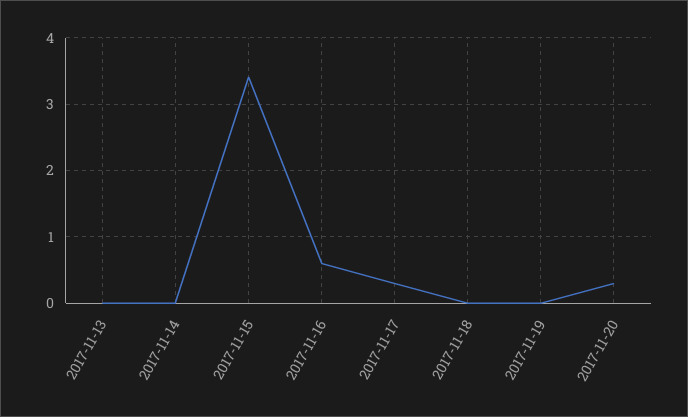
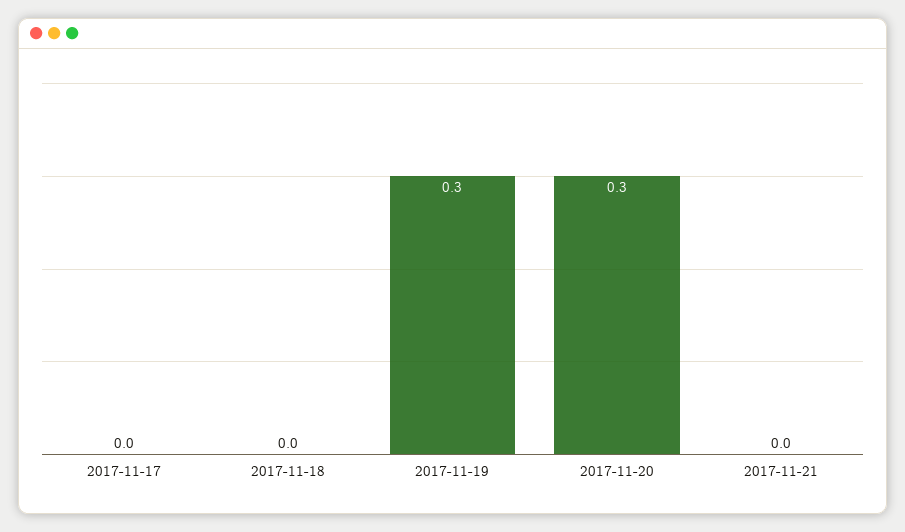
2017-11-13: 0 -> none
2017-11-14: 0 -> none
2017-11-15: 3.4 -> none
2017-11-16: 0.6 -> none
2017-11-17: 0.3 -> 0
2017-11-19: 0 -> 0.3
2017-11-21: none -> 0

